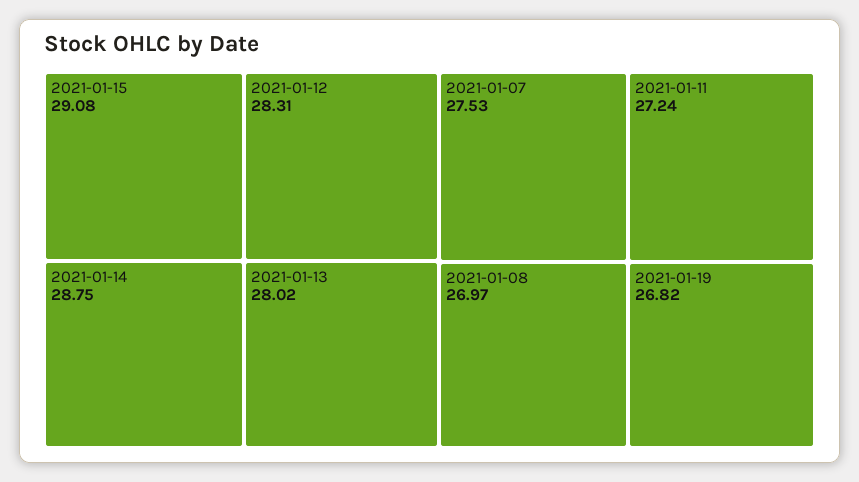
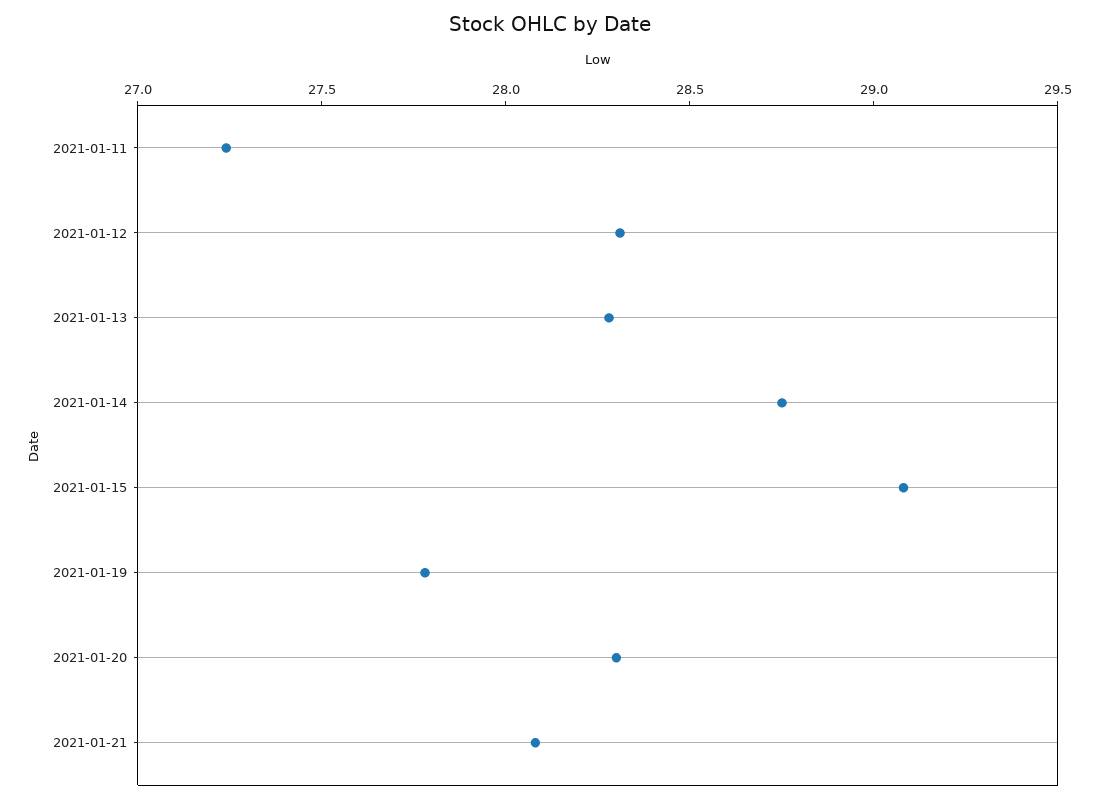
2021-01-13: 28.02 -> 28.3
2021-01-07: 27.53 -> none
2021-01-08: 26.97 -> none
2021-01-19: 26.82 -> 27.8
2021-01-20: none -> 28.3
2021-01-21: none -> 28.1

